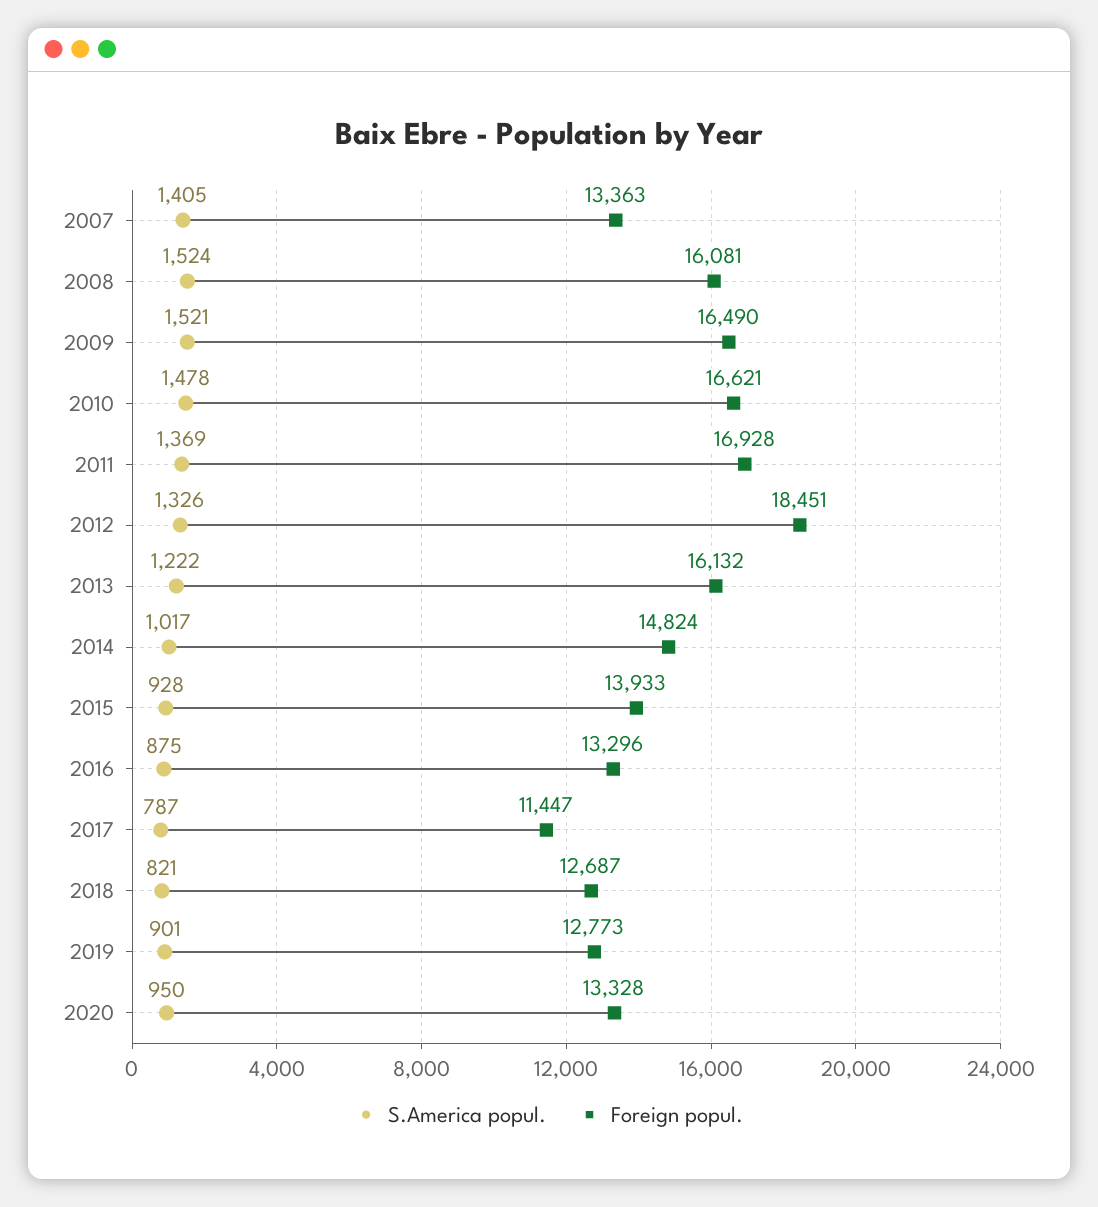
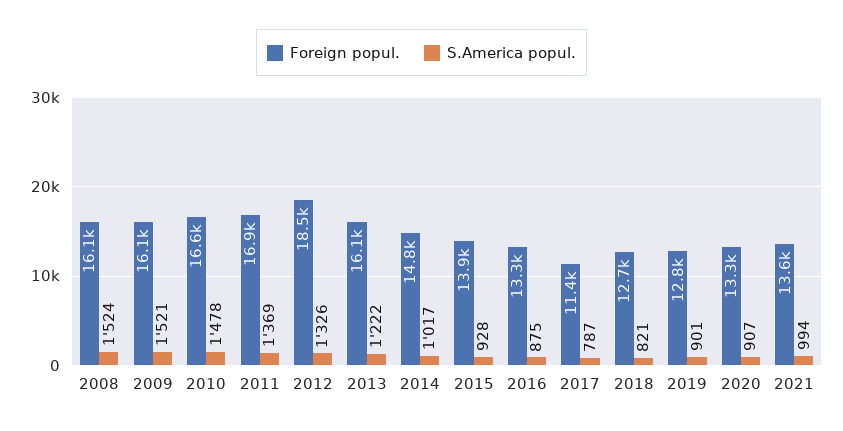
S.America popul., 2007: 1405 -> none
Foreign popul., 2007: 13363 -> none
Foreign popul., 2009: 16490 -> 16100
S.America popul., 2020: 950 -> 907
Foreign popul., 2021: none -> 13600
S.America popul., 2021: none -> 994

